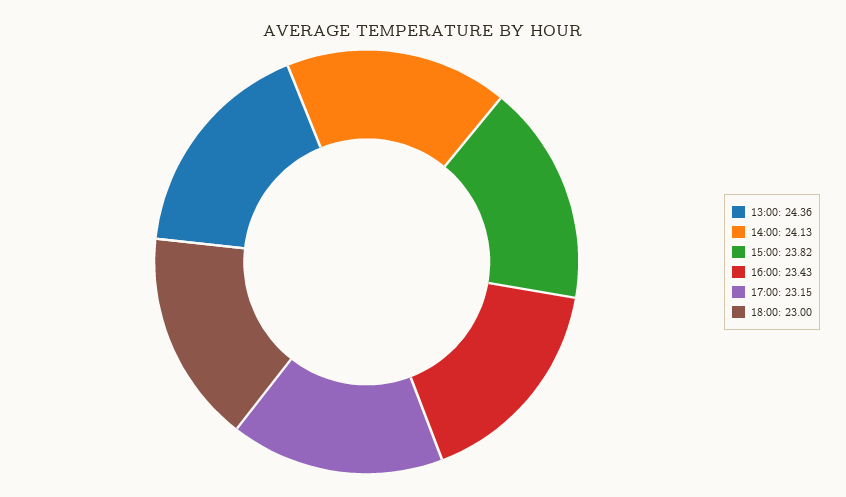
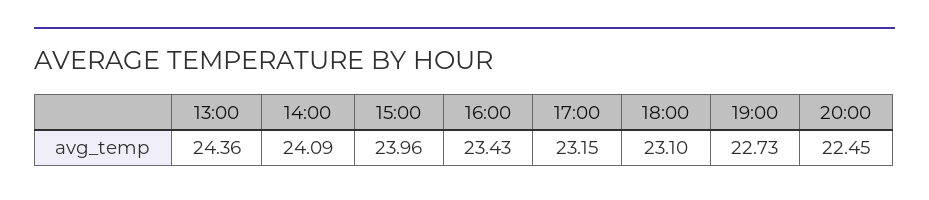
14:00: 24.13 -> 24.09
15:00: 23.82 -> 23.96
18:00: 23 -> 23.1
19:00: none -> 22.73
20:00: none -> 22.45

